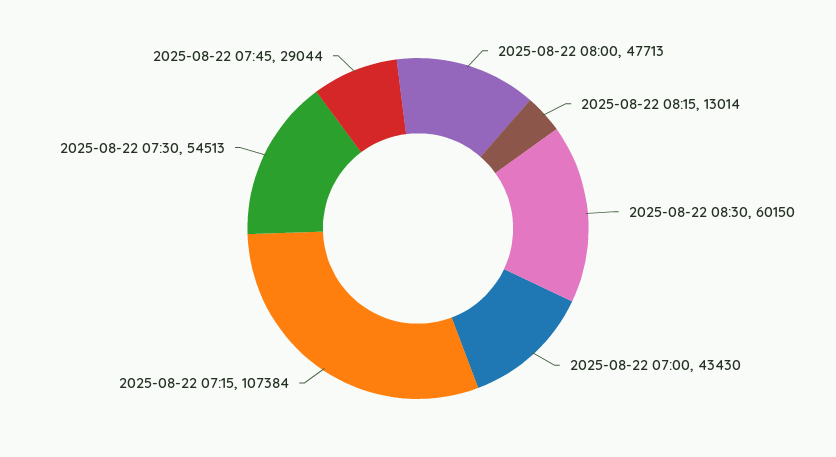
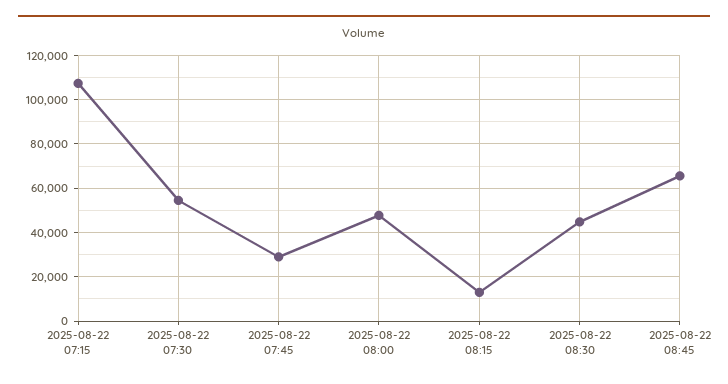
2025-08-22 08:30: 60150 -> 45000
2025-08-22 07:00: 43430 -> none
2025-08-22 08:45: none -> 65000

